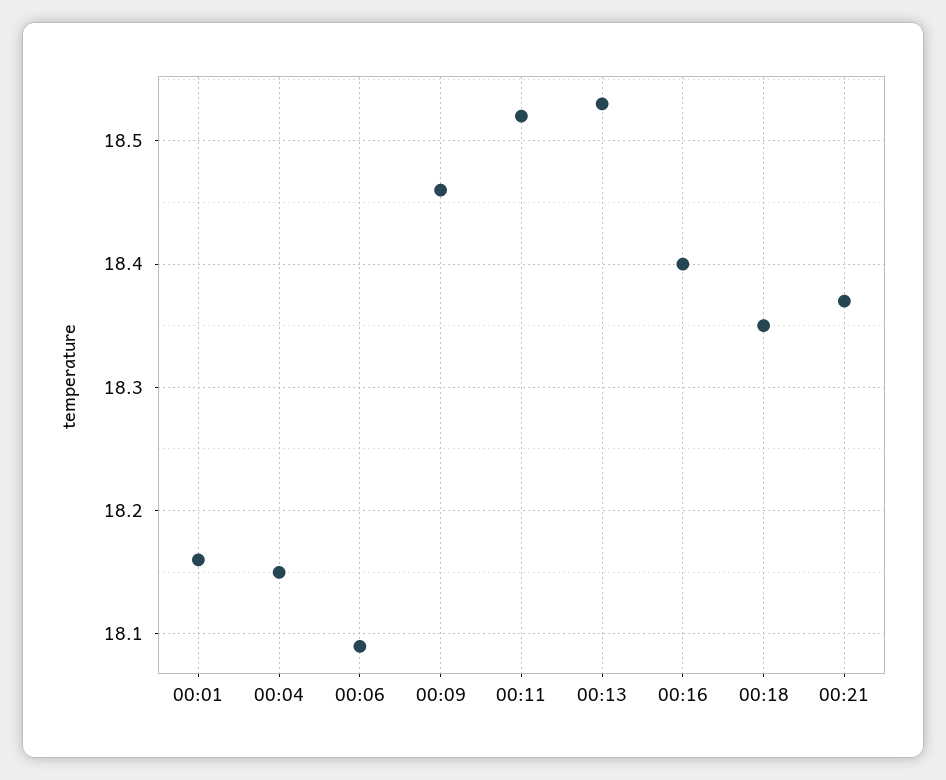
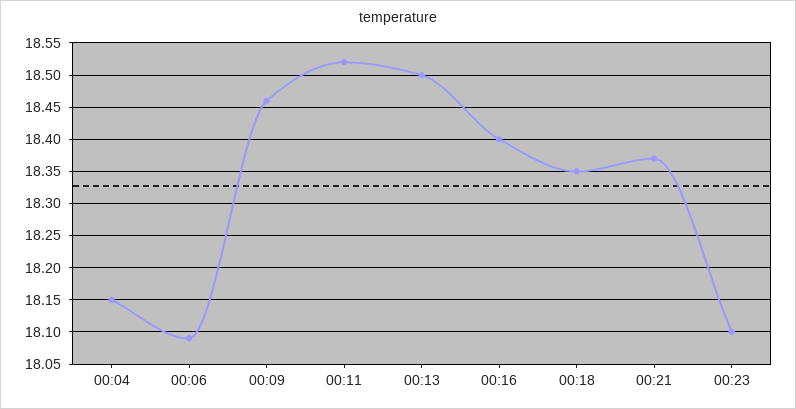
00:01: 18.16 -> none
00:13: 18.53 -> 18.5
00:23: none -> 18.1

